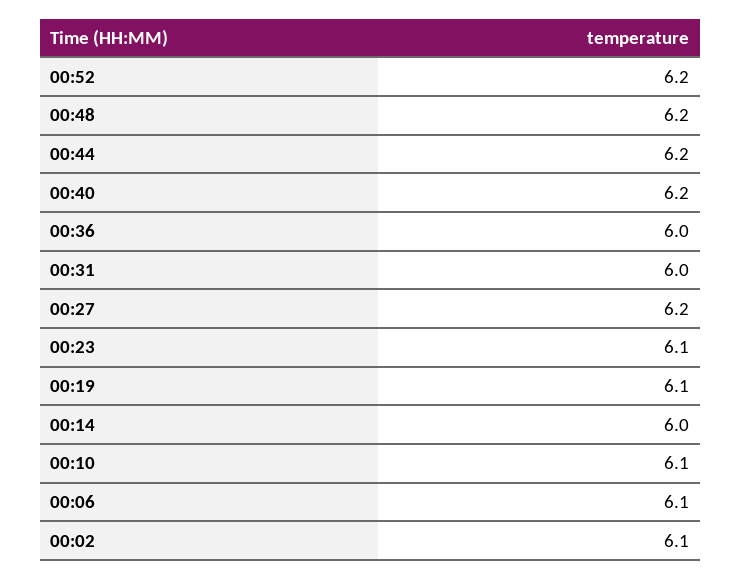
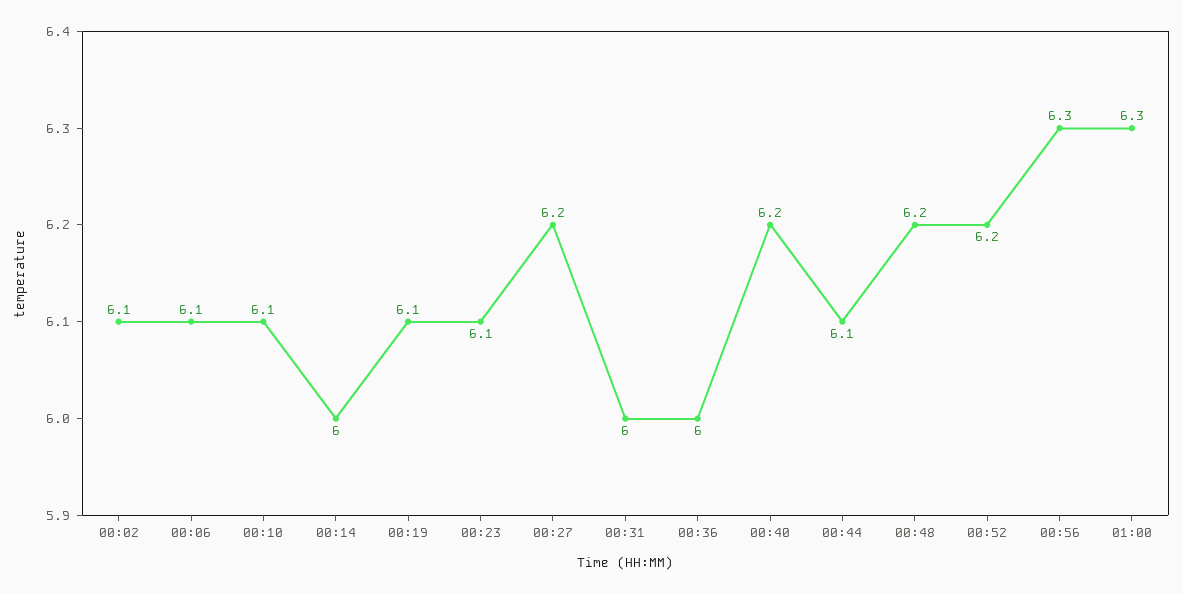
00:44: 6.2 -> 6.1
00:56: none -> 6.3
01:00: none -> 6.3

